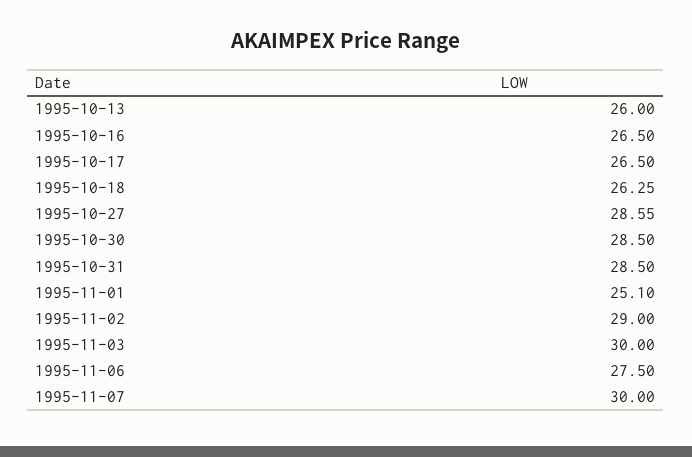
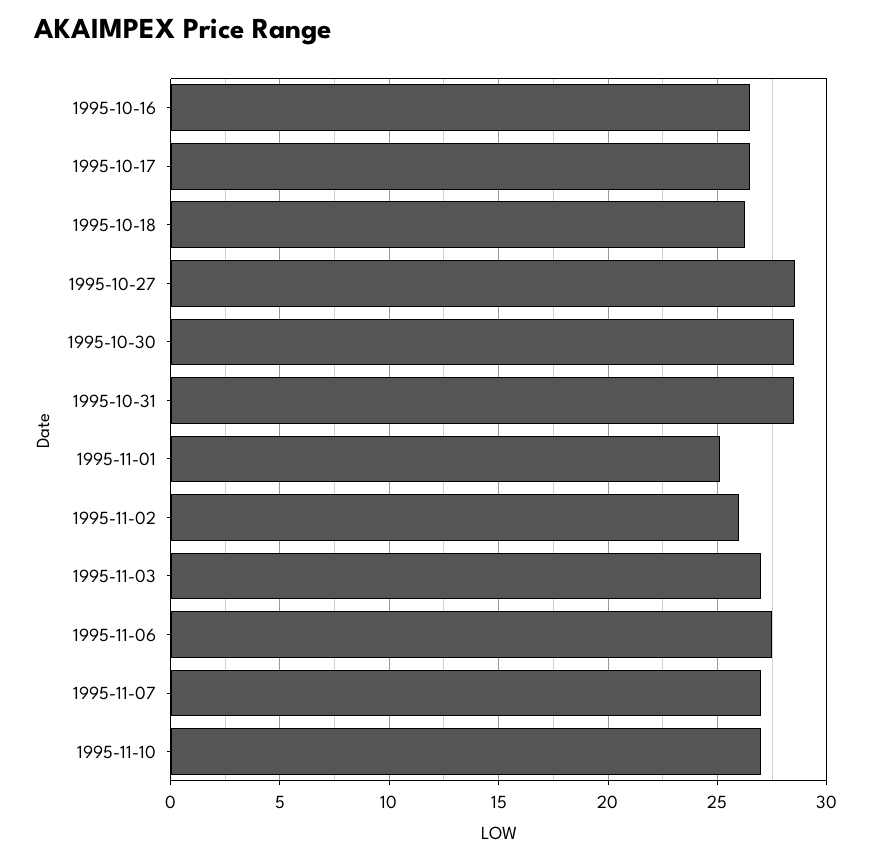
1995-10-13: 26 -> none
1995-11-02: 29 -> 26
1995-11-03: 30 -> 27
1995-11-07: 30 -> 27
1995-11-10: none -> 27

